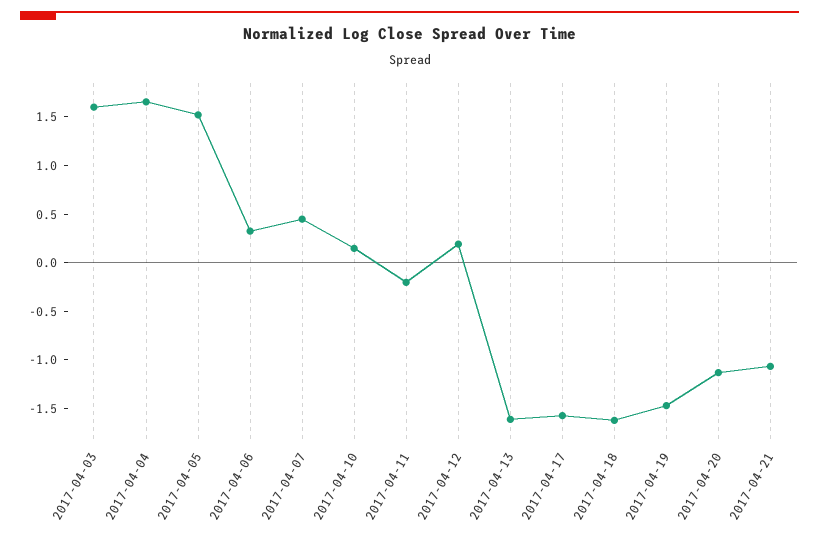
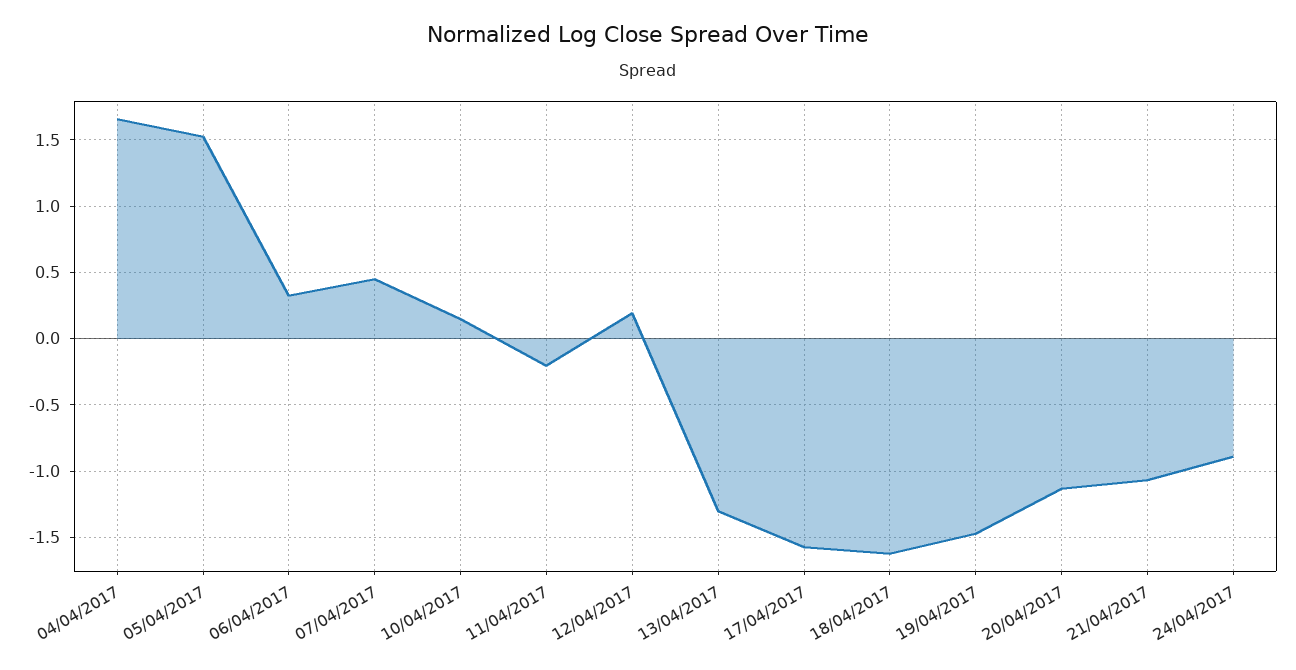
2017-04-03: 1.6 -> none
2017-04-13: -1.6 -> -1.3
24/04/2017: none -> -0.9

